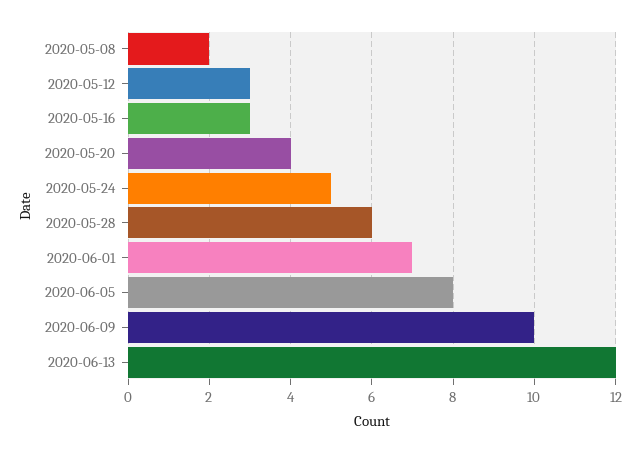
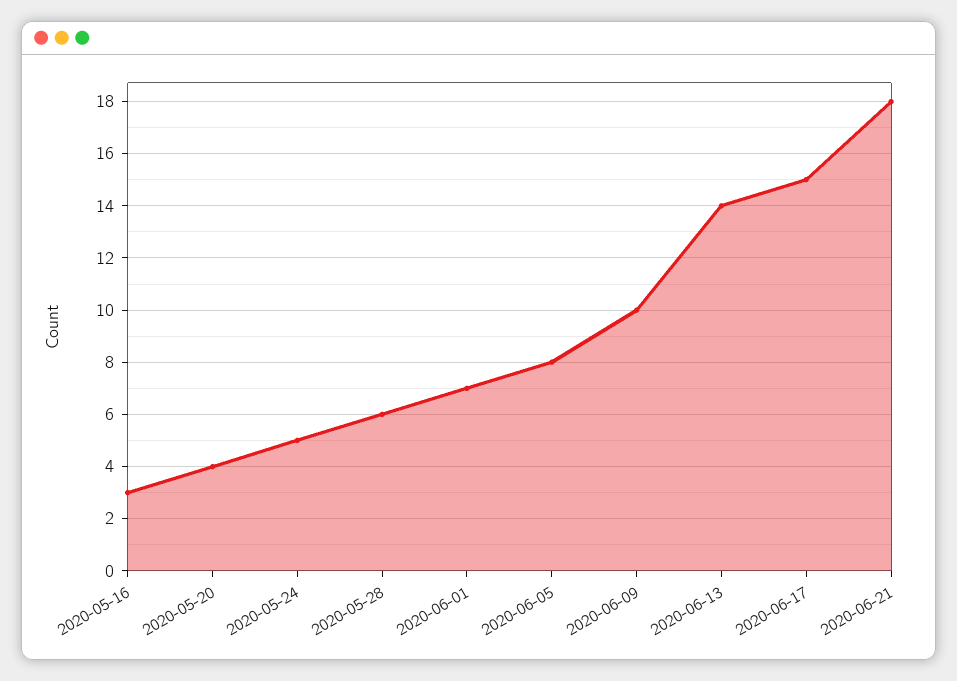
2020-05-08: 2 -> none
2020-05-12: 3 -> none
2020-06-13: 12 -> 14
2020-06-17: none -> 15
2020-06-21: none -> 18

